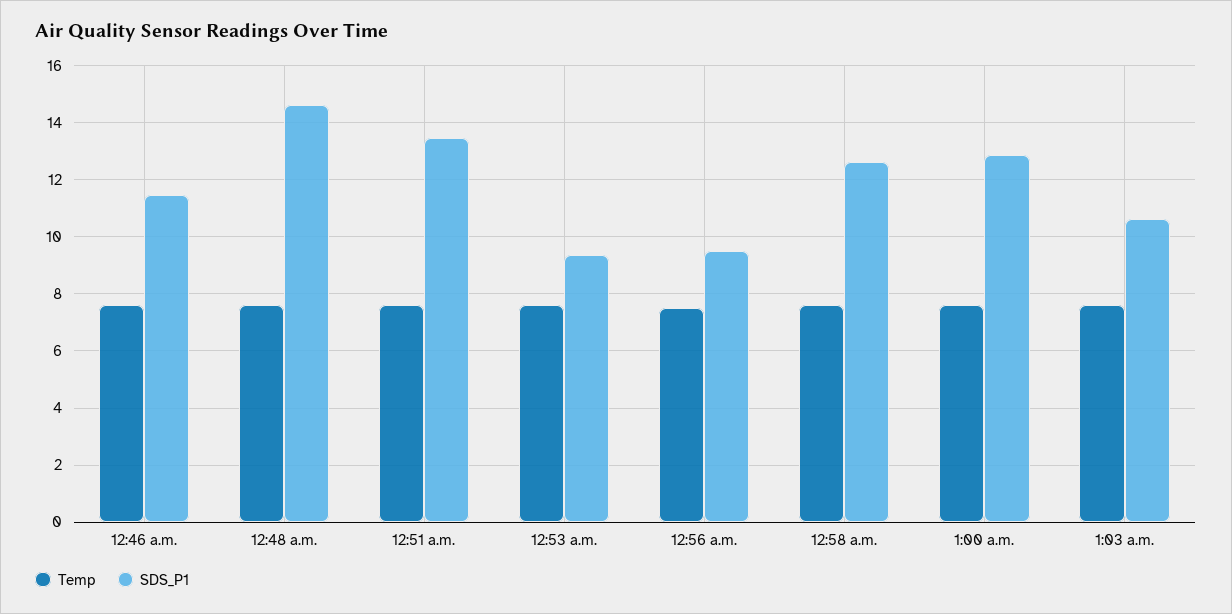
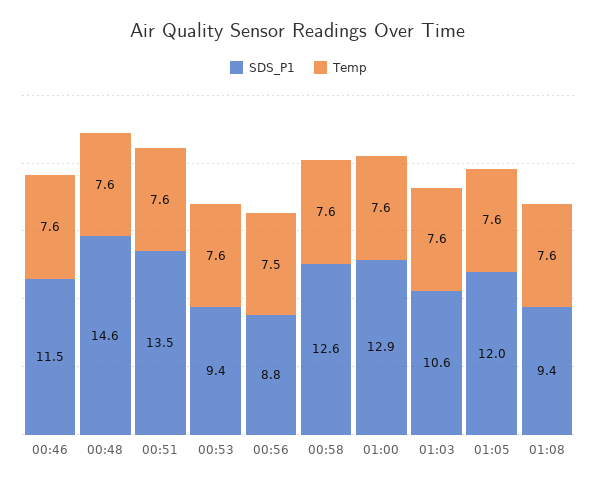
SDS_P1, 12:56 a.m.: 9.5 -> 8.8
SDS_P1, 01:05: none -> 12
Temp, 01:05: none -> 7.6
SDS_P1, 01:08: none -> 9.4
Temp, 01:08: none -> 7.6

